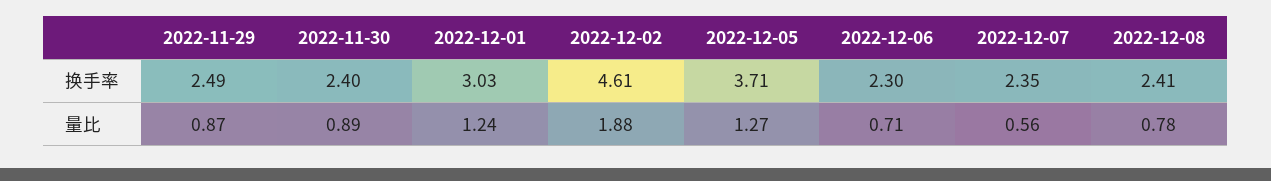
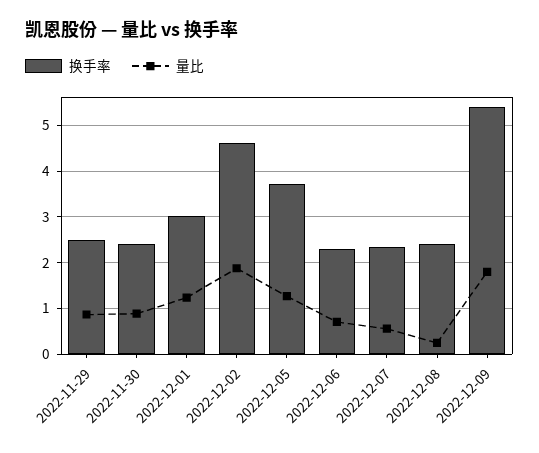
量比, 2022-12-08: 0.78 -> 0.2
换手率, 2022-12-09: none -> 5.4
量比, 2022-12-09: none -> 1.8

